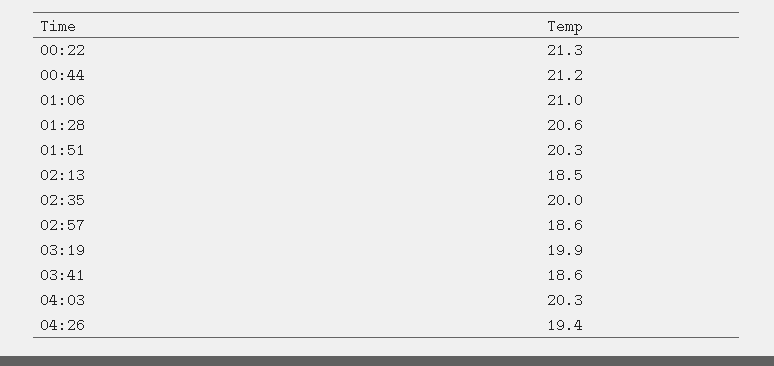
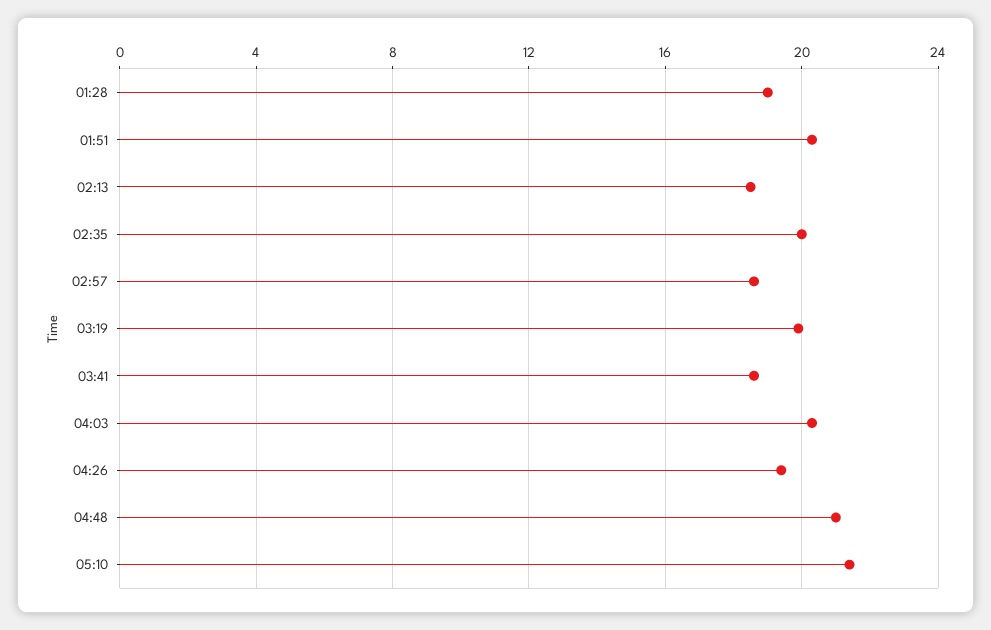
00:22: 21.3 -> none
00:44: 21.2 -> none
01:06: 21 -> none
01:28: 20.6 -> 19
04:48: none -> 21
05:10: none -> 21.5

